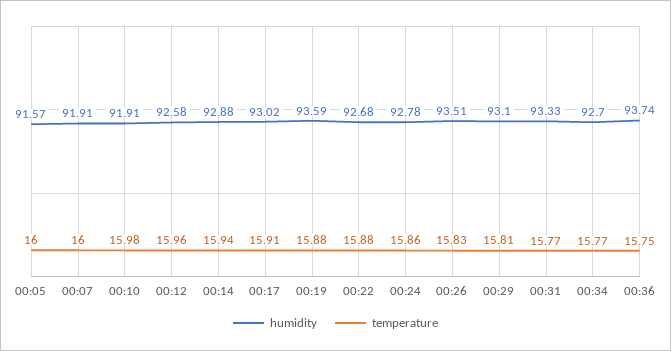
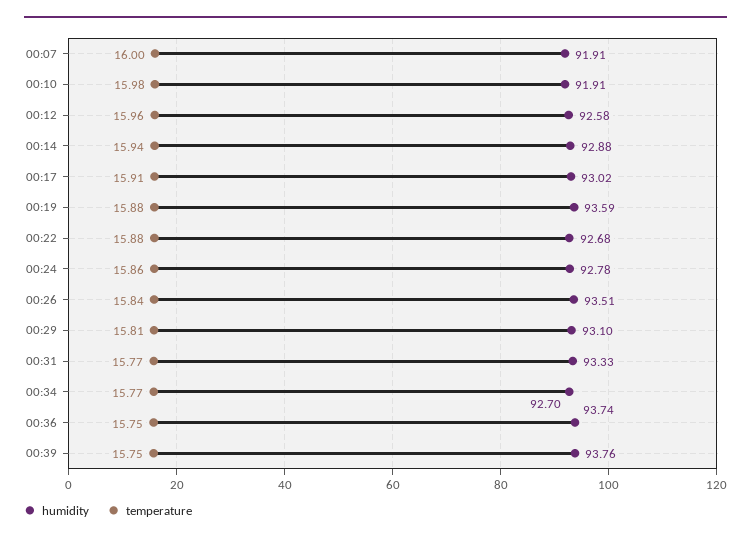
humidity, 00:05: 91.57 -> none
temperature, 00:05: 16 -> none
temperature, 00:26: 15.83 -> 15.84
humidity, 00:39: none -> 93.76
temperature, 00:39: none -> 15.75

